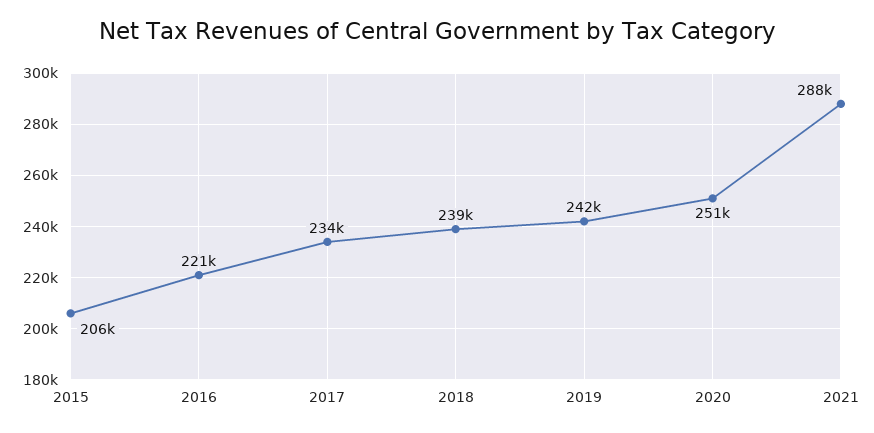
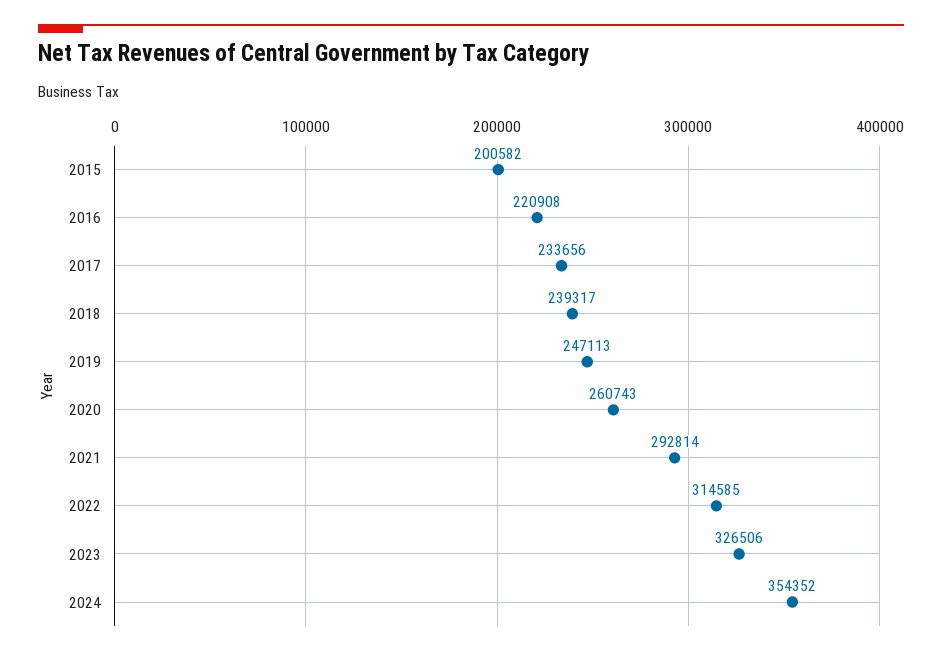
2015: 206000 -> 200582
2019: 242000 -> 247113
2020: 251000 -> 260743
2021: 288000 -> 292814
2022: none -> 314585
2023: none -> 326506
2024: none -> 354352

